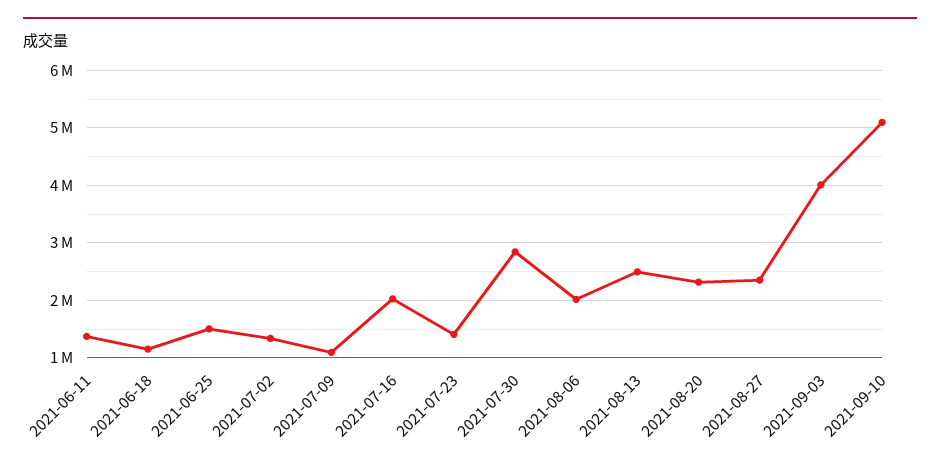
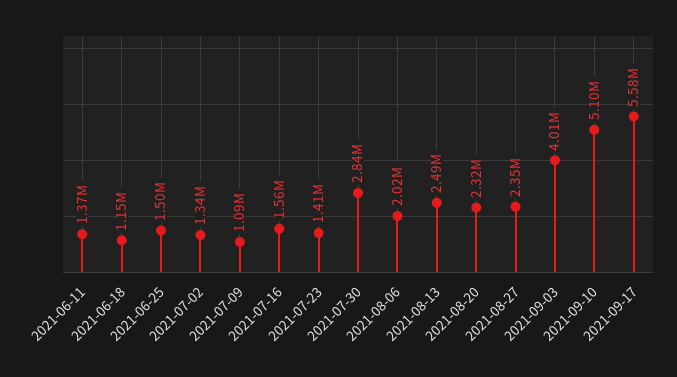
2021-07-16: 2000000 -> 1560000
2021-09-17: none -> 5580000

